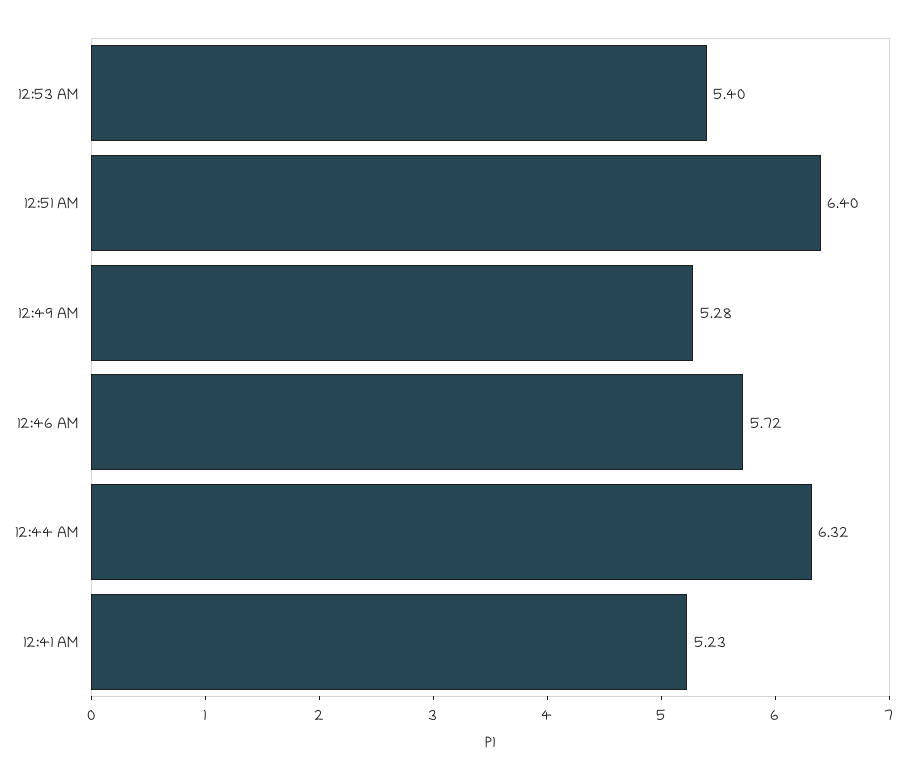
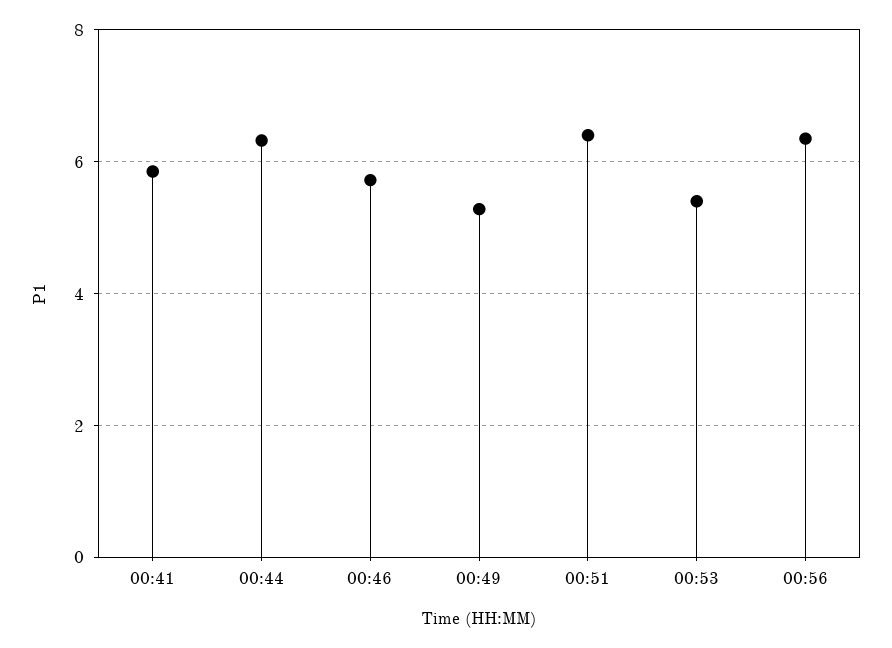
12:41 AM: 5.23 -> 5.8
00:56: none -> 6.4

